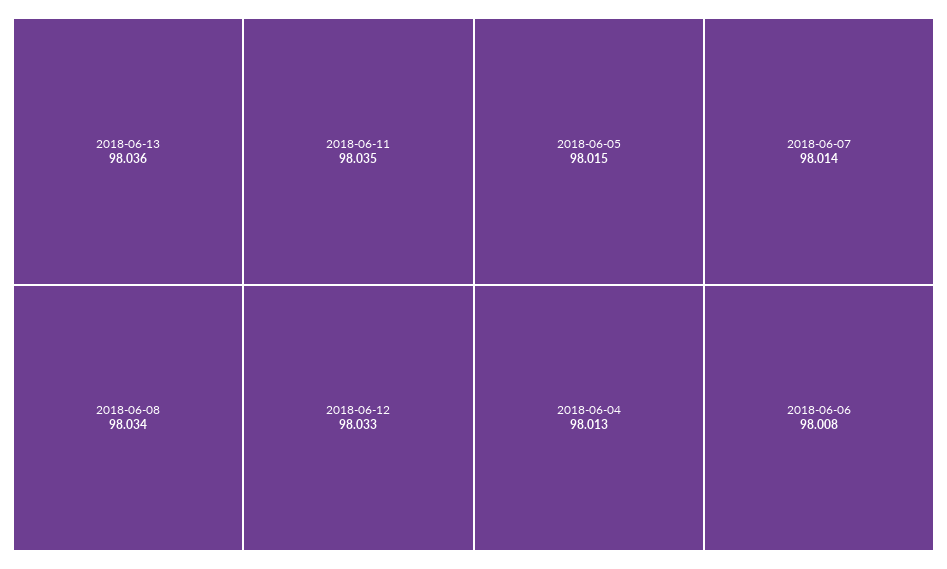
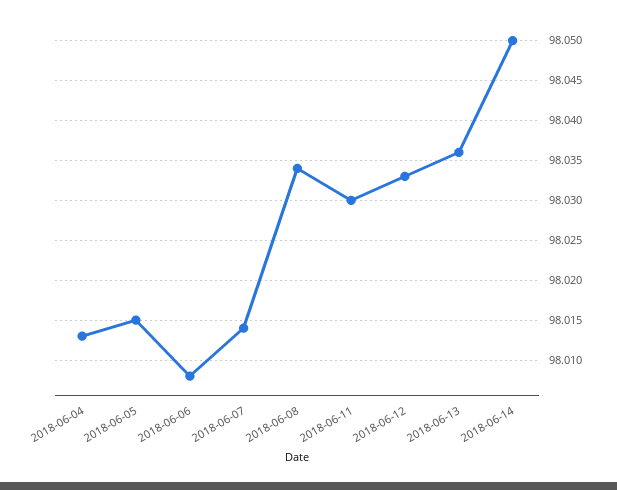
2018-06-11: 98.035 -> 98.03
2018-06-14: none -> 98.05

